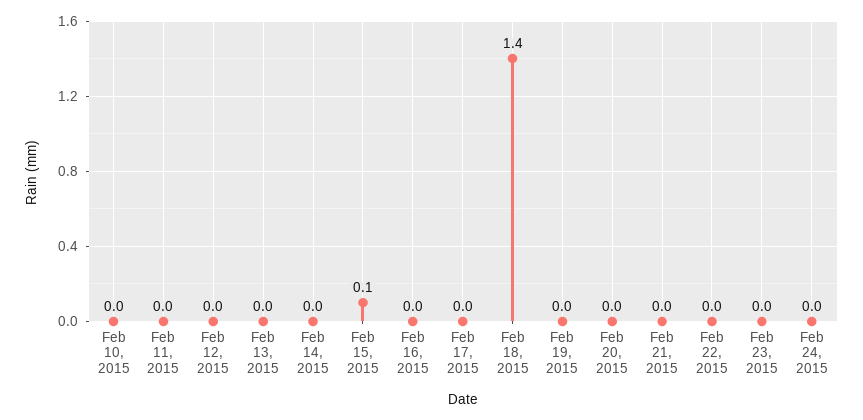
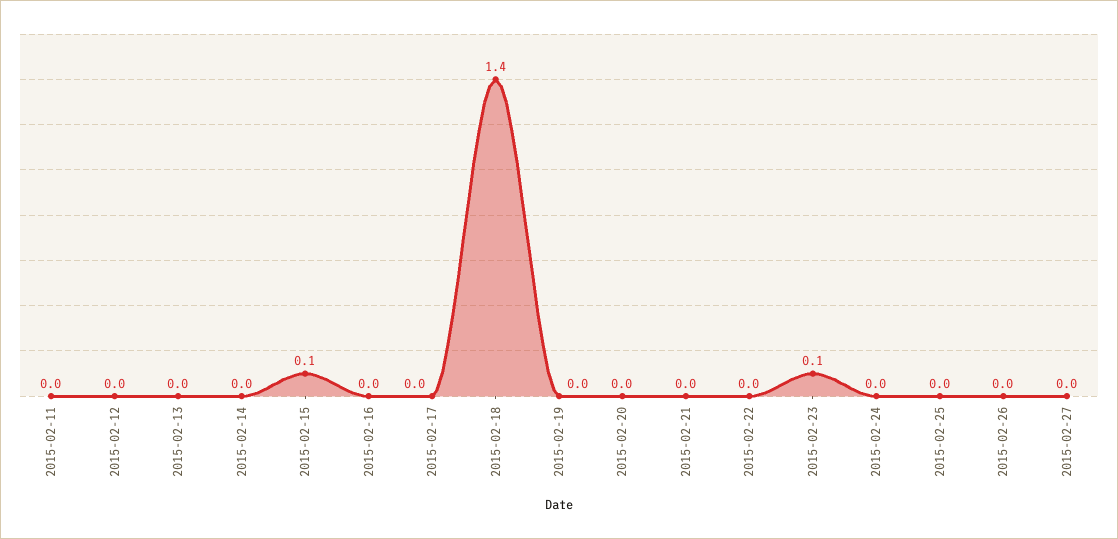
Feb 10, 2015: 0 -> none
Feb 23, 2015: 0 -> 0.1
2015-02-25: none -> 0
2015-02-26: none -> 0
2015-02-27: none -> 0

